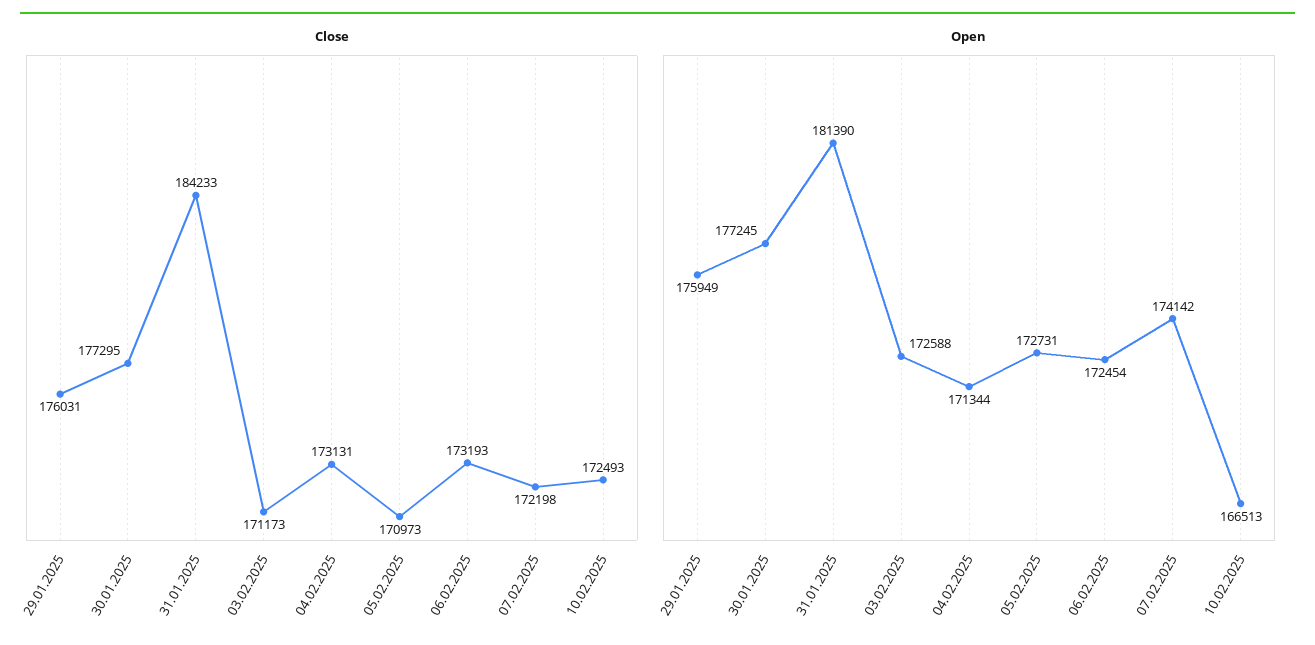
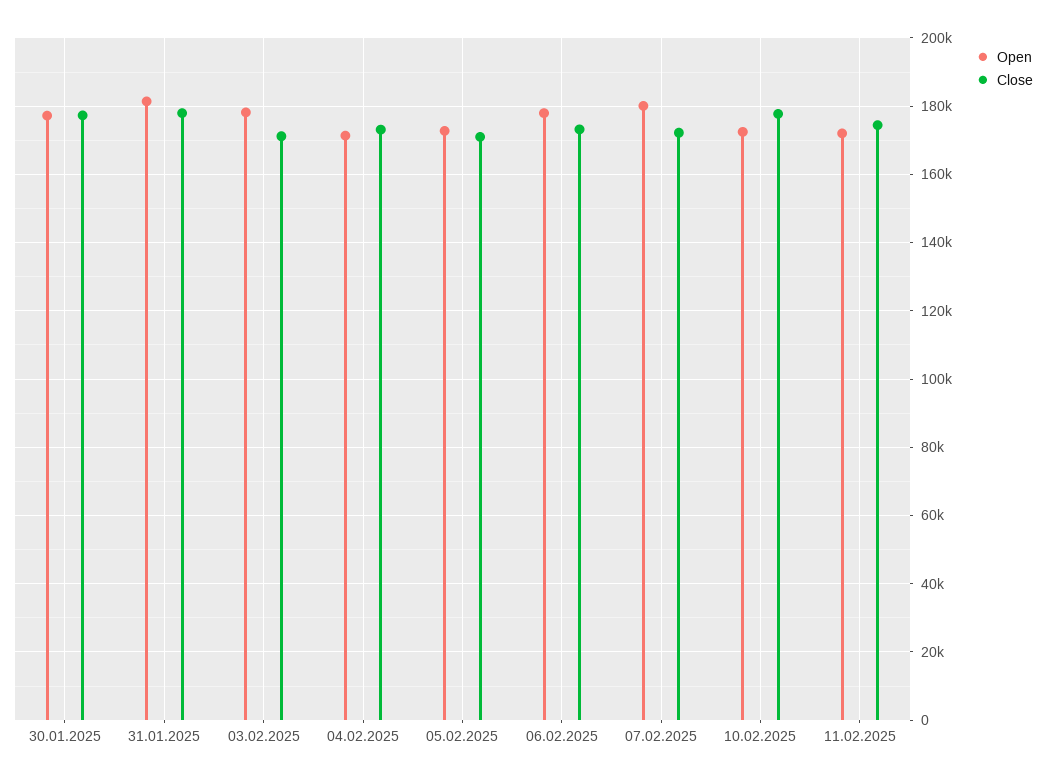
Close, 29.01.2025: 176031 -> none
Close, 31.01.2025: 184233 -> 178000
Close, 10.02.2025: 172493 -> 178000
Open, 29.01.2025: 175949 -> none
Open, 03.02.2025: 172588 -> 178000
Open, 06.02.2025: 172454 -> 178000
Open, 07.02.2025: 174142 -> 180000
Open, 10.02.2025: 166513 -> 172000
Open, 11.02.2025: none -> 172000
Close, 11.02.2025: none -> 174000

